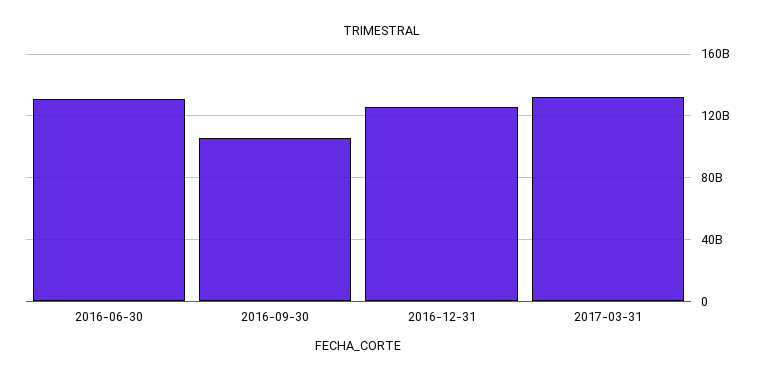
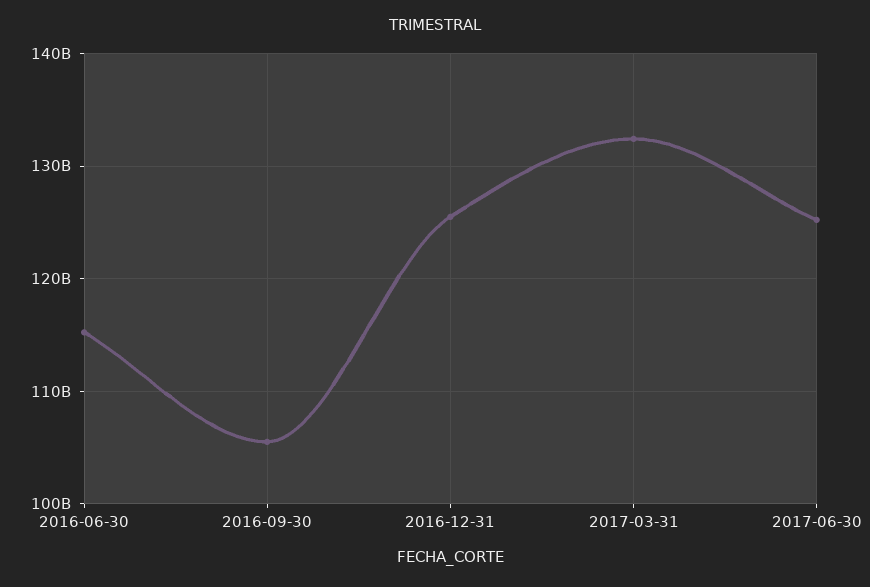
2016-06-30: 130000000000 -> 115000000000
2017-06-30: none -> 125000000000

